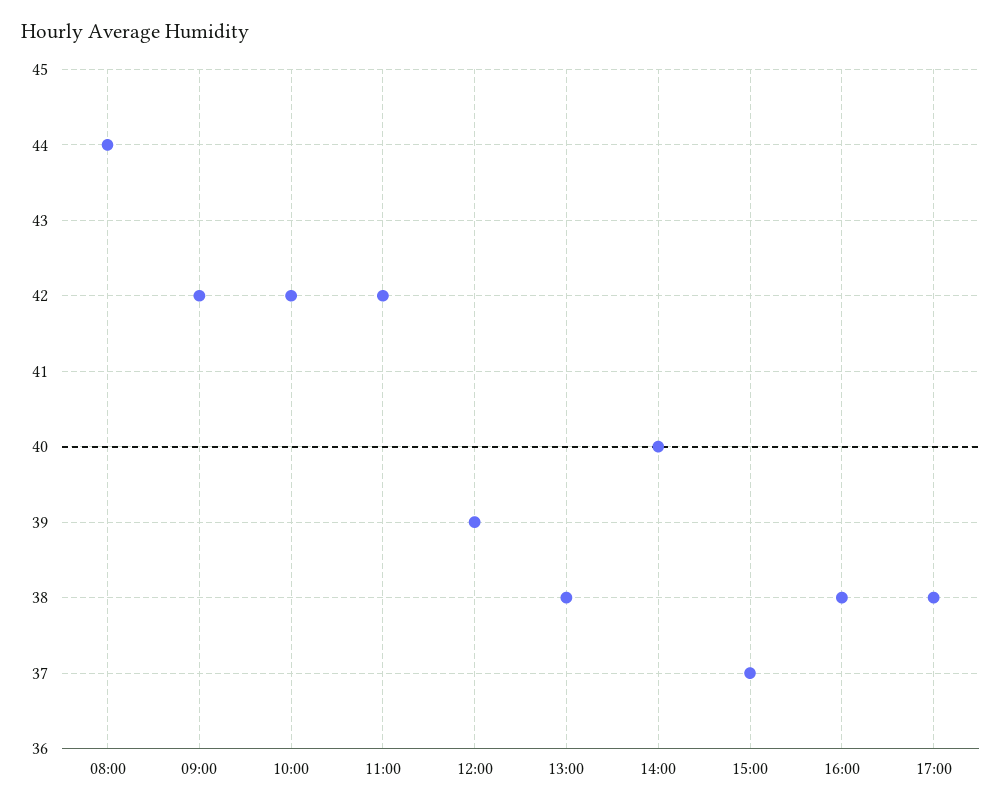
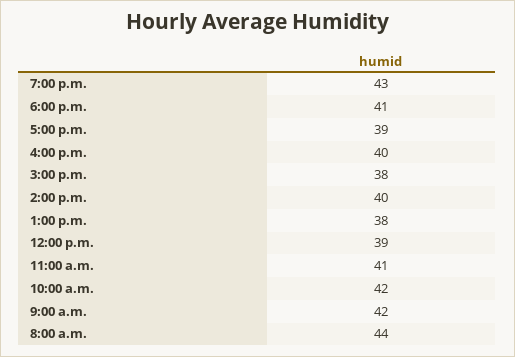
11:00: 42 -> 41
15:00: 37 -> 38
16:00: 38 -> 40
17:00: 38 -> 39
7:00 p.m.: none -> 43
6:00 p.m.: none -> 41

